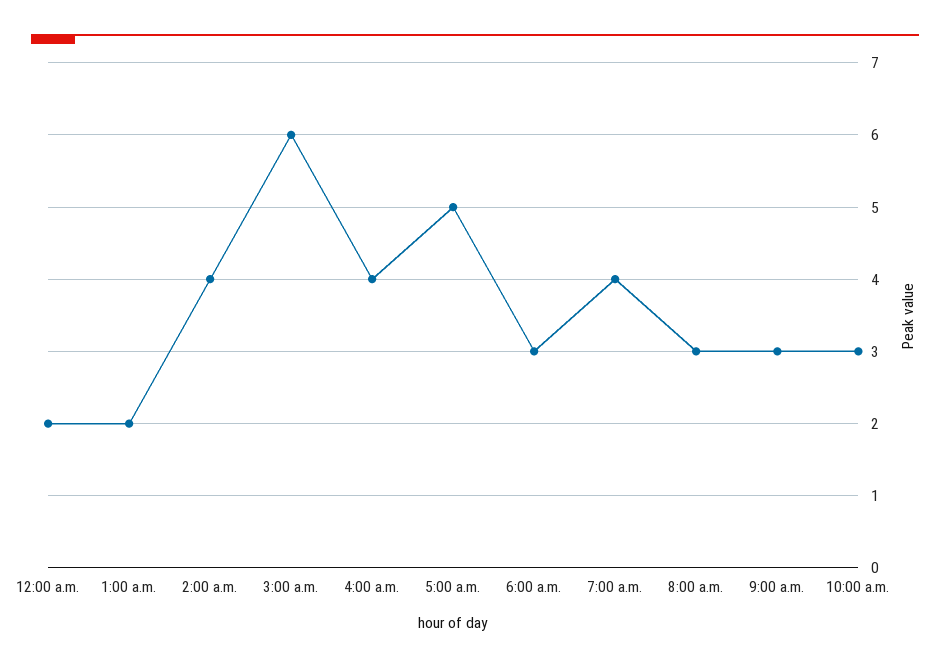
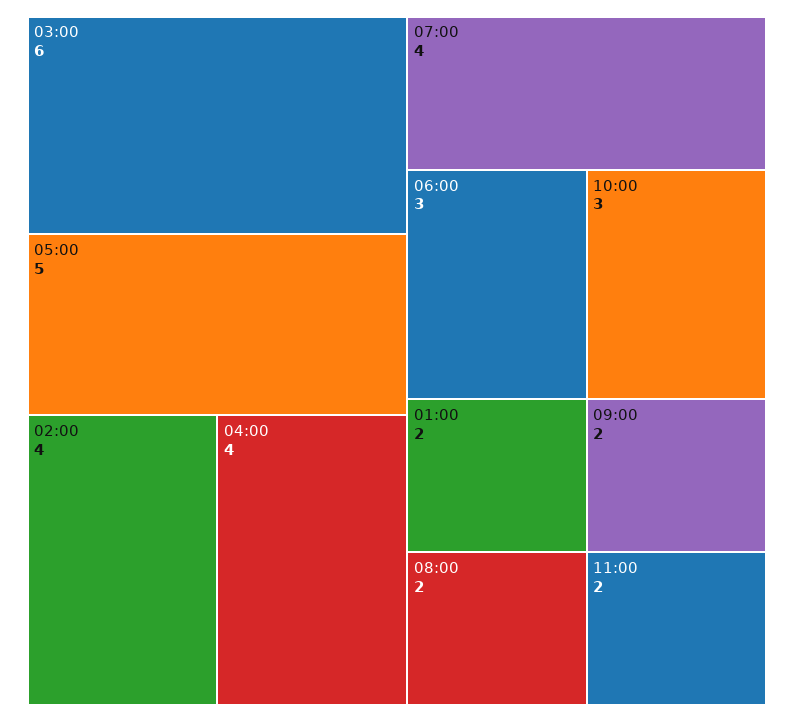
12:00 a.m.: 2 -> none
8:00 a.m.: 3 -> 2
9:00 a.m.: 3 -> 2
11:00: none -> 2

